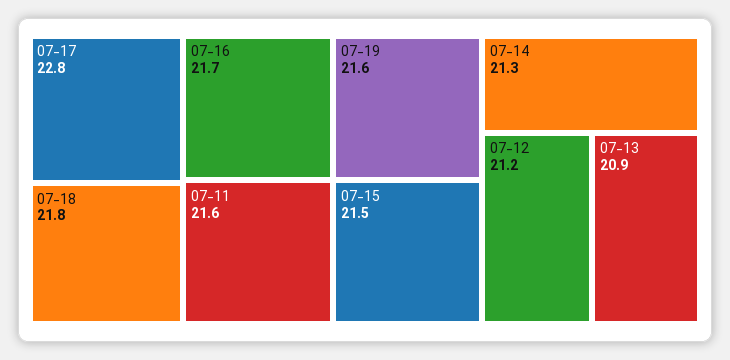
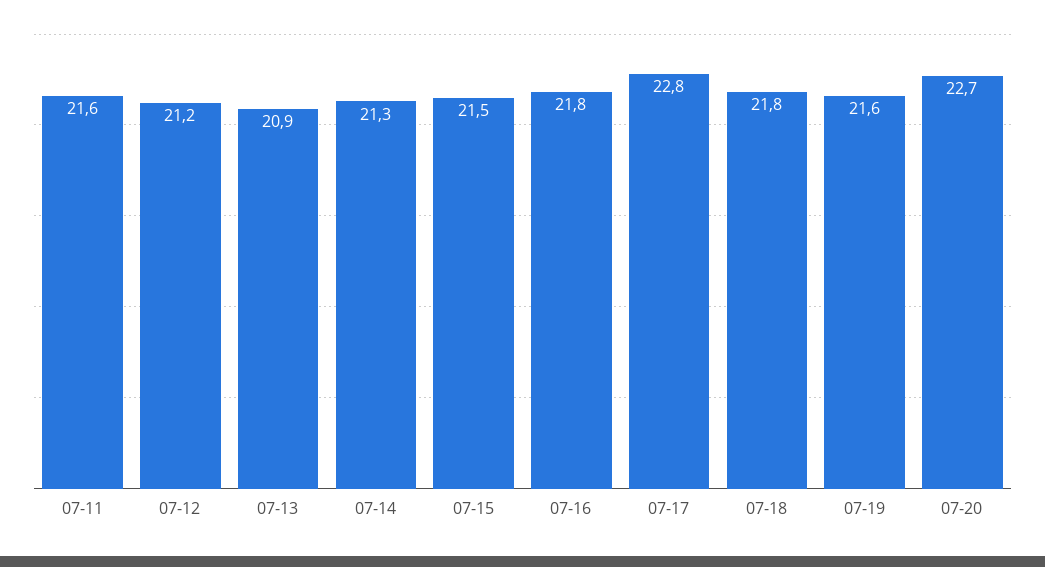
07-16: 21.7 -> 21.8
07-20: none -> 22.7

